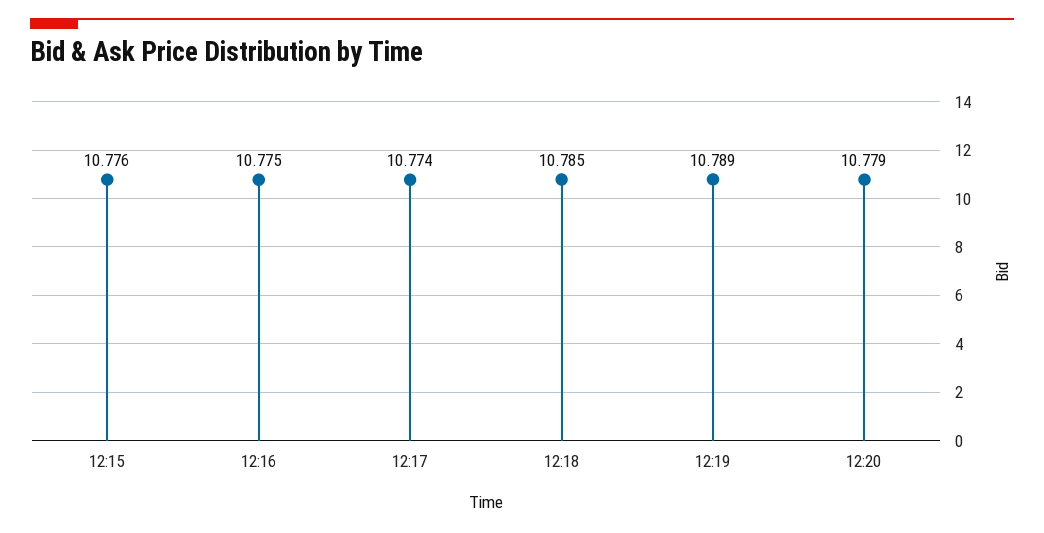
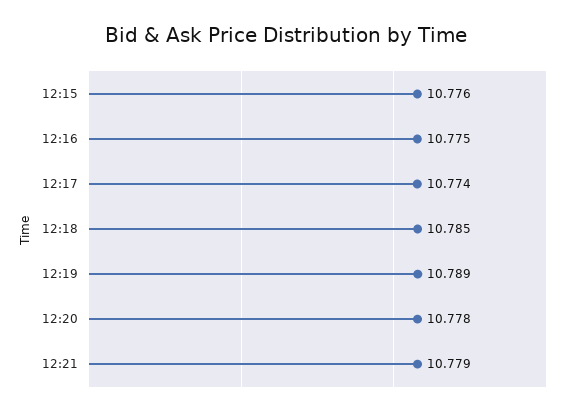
12:20: 10.779 -> 10.778
12:21: none -> 10.779

